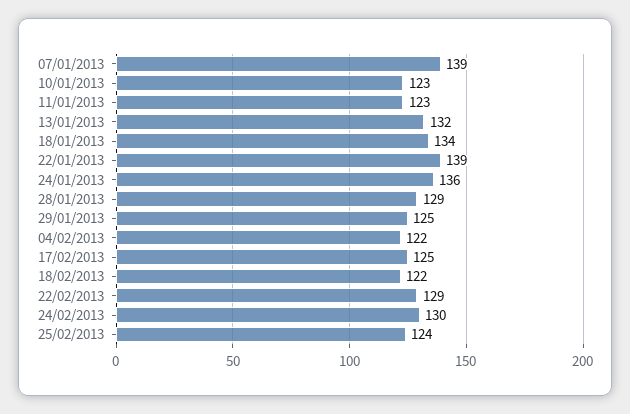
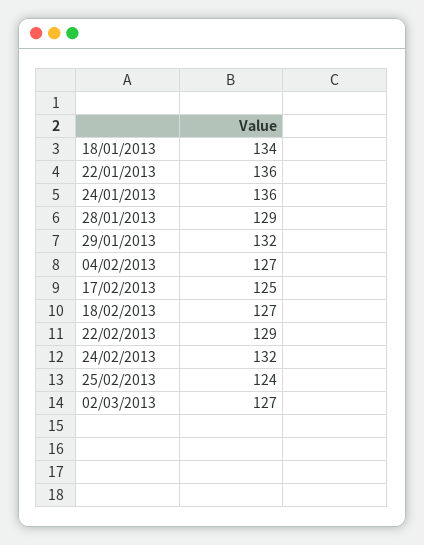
07/01/2013: 139 -> none
10/01/2013: 123 -> none
11/01/2013: 123 -> none
13/01/2013: 132 -> none
22/01/2013: 139 -> 136
29/01/2013: 125 -> 132
04/02/2013: 122 -> 127
18/02/2013: 122 -> 127
24/02/2013: 130 -> 132
02/03/2013: none -> 127

